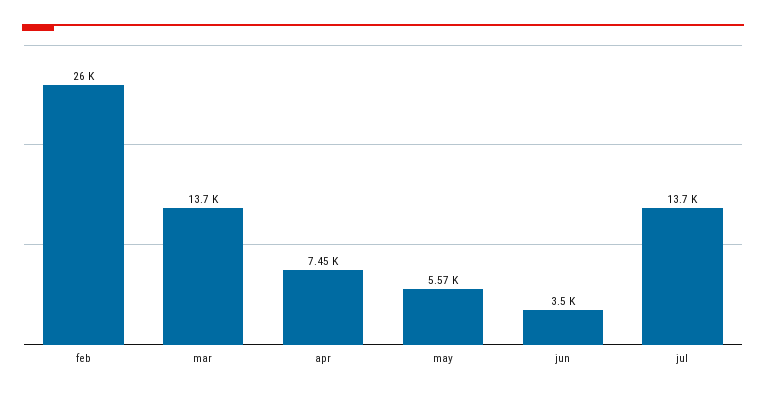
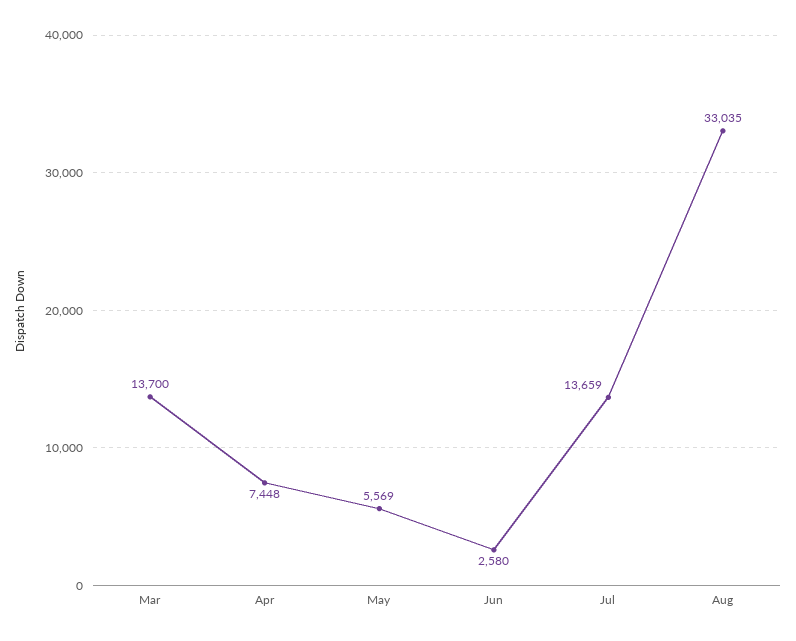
feb: 26000 -> none
jun: 3500 -> 2580
Aug: none -> 33035

